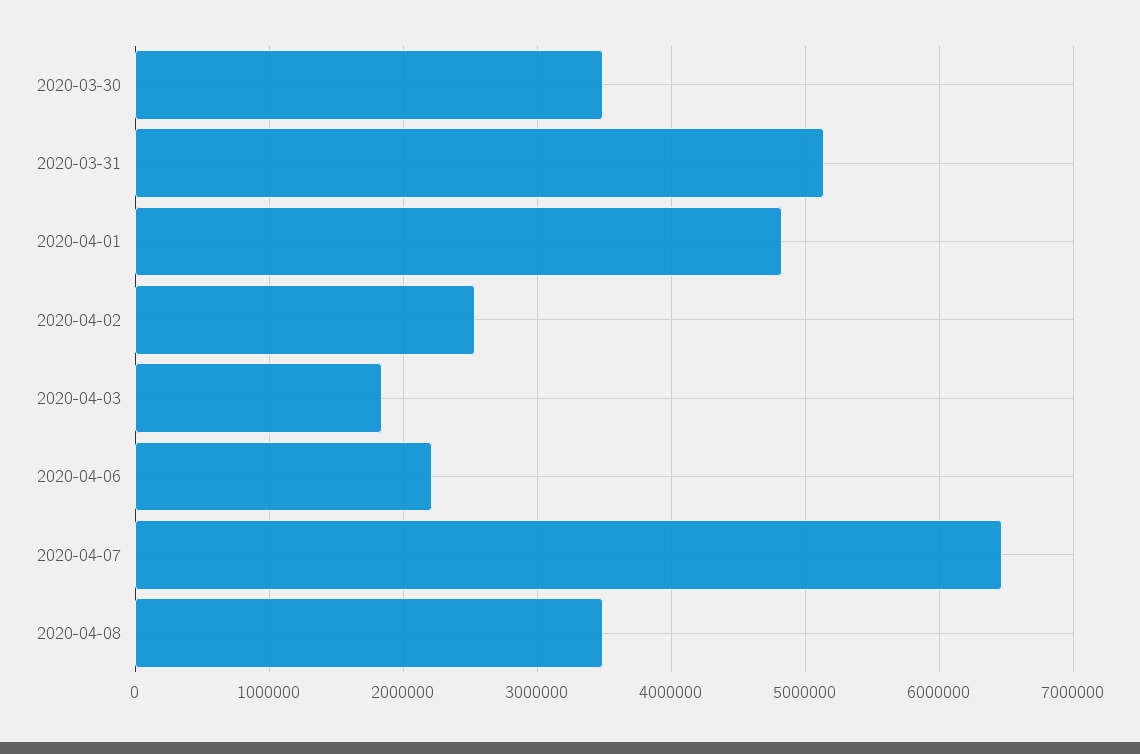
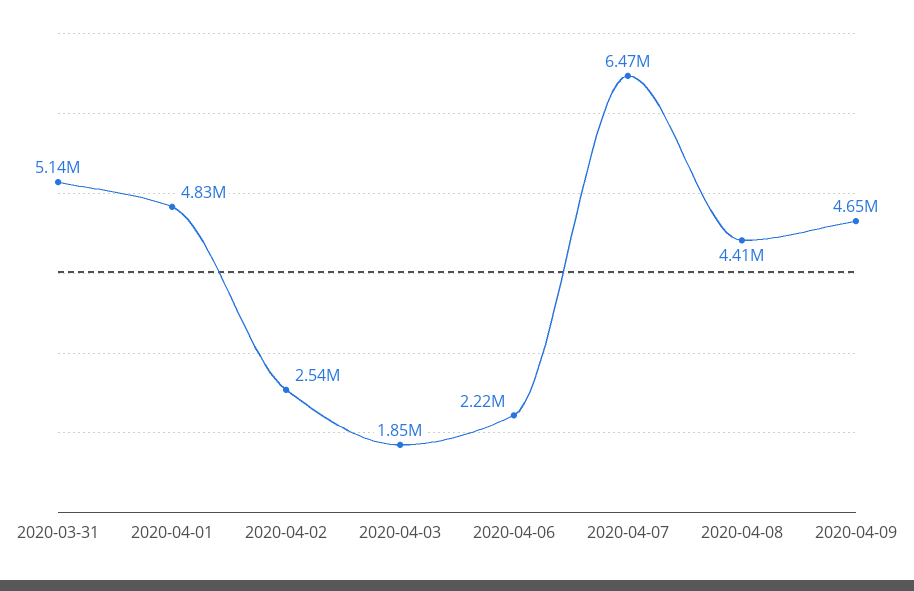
2020-03-30: 3500000 -> none
2020-04-08: 3500000 -> 4410000
2020-04-09: none -> 4650000

